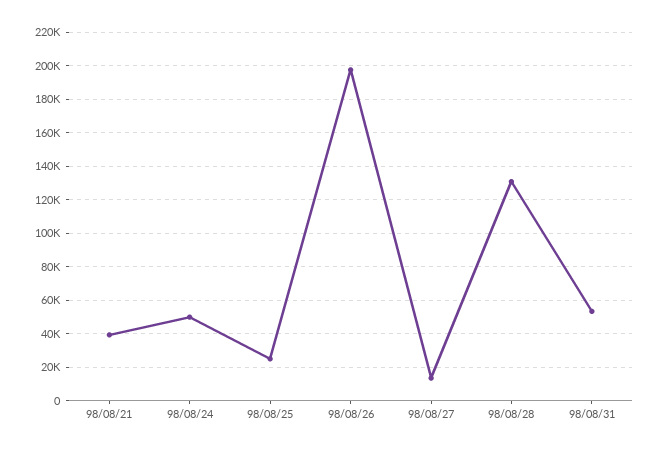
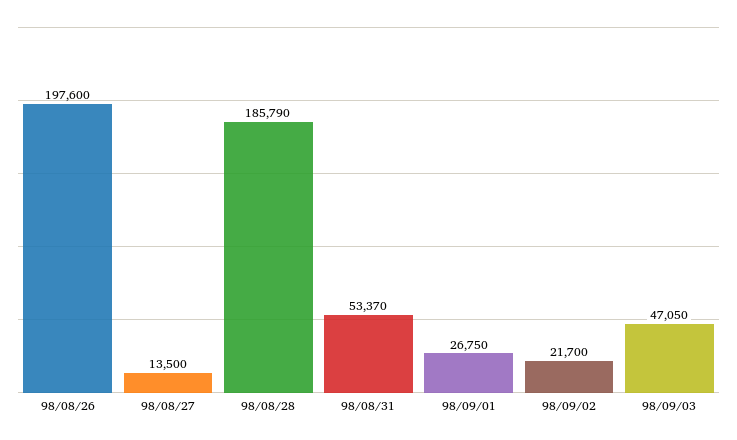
98/08/21: 40000 -> none
98/08/24: 50000 -> none
98/08/25: 25000 -> none
98/08/28: 130000 -> 185790
98/09/01: none -> 26750
98/09/02: none -> 21700
98/09/03: none -> 47050

